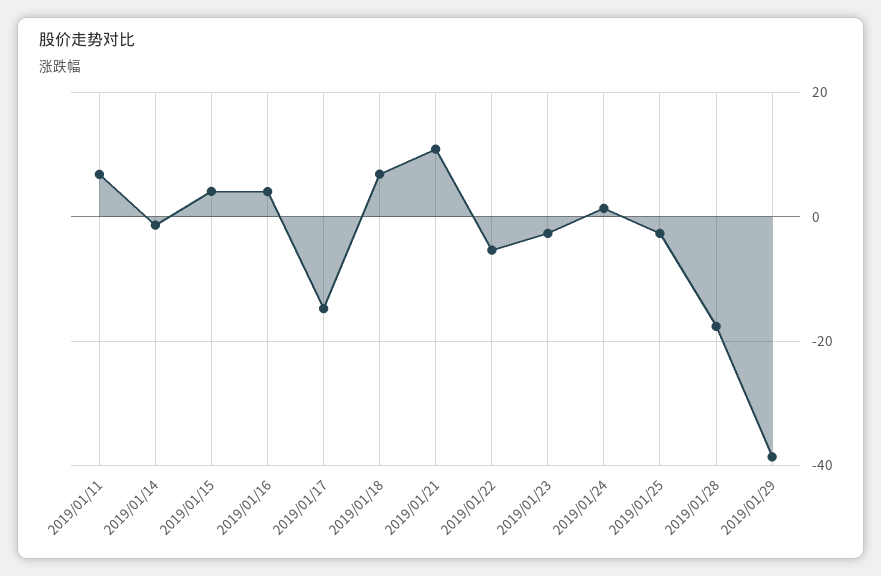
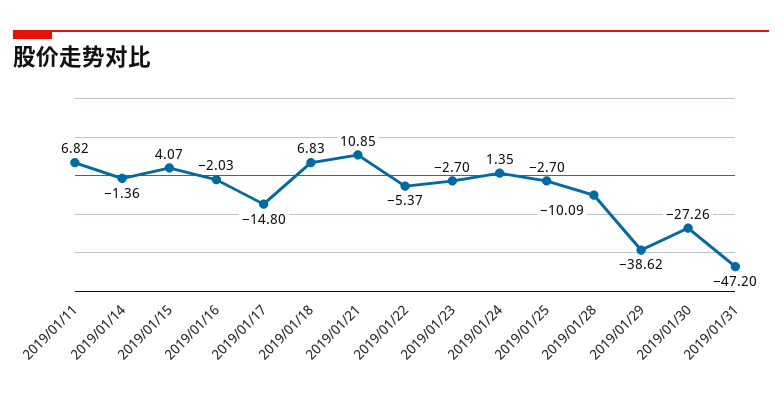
2019/01/16: 4 -> -2.03
2019/01/28: -18 -> -10.09
2019/01/30: none -> -27.26
2019/01/31: none -> -47.2

